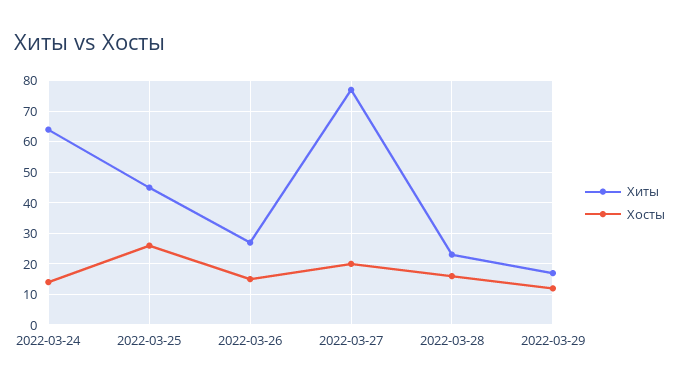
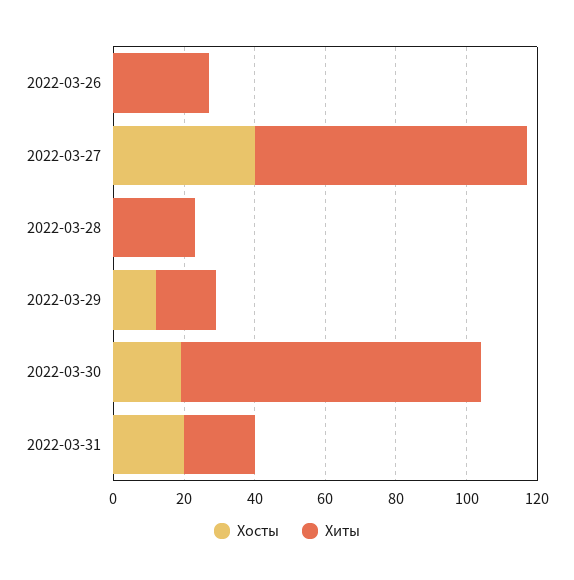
Хиты, 2022-03-24: 65 -> none
Хосты, 2022-03-24: 15 -> none
Хиты, 2022-03-25: 45 -> none
Хосты, 2022-03-25: 25 -> none
Хосты, 2022-03-26: 15 -> 0
Хосты, 2022-03-27: 20 -> 40
Хосты, 2022-03-28: 15 -> 0
Хосты, 2022-03-30: none -> 20
Хиты, 2022-03-30: none -> 85
Хосты, 2022-03-31: none -> 20
Хиты, 2022-03-31: none -> 20

